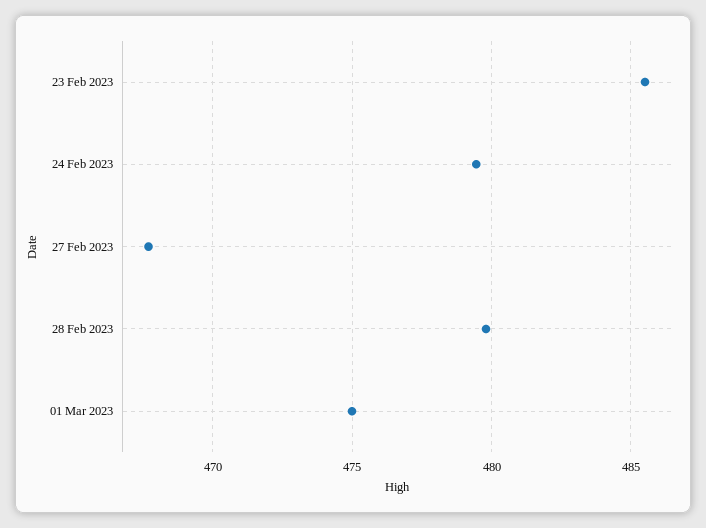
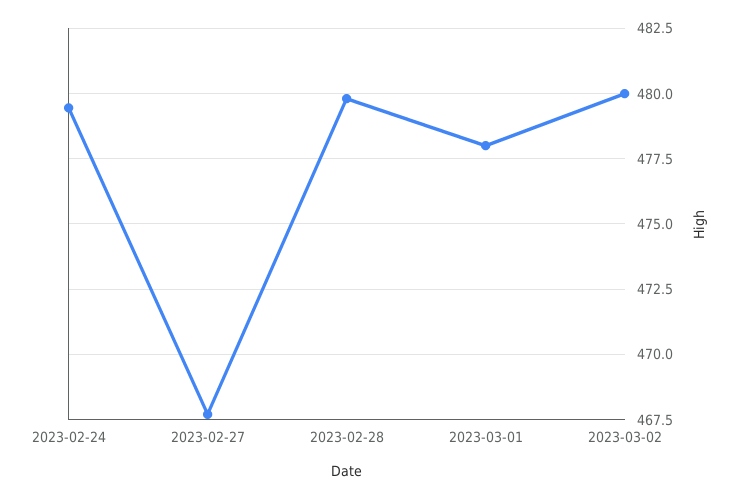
23 Feb 2023: 485.5 -> none
01 Mar 2023: 475 -> 478
2023-03-02: none -> 480

